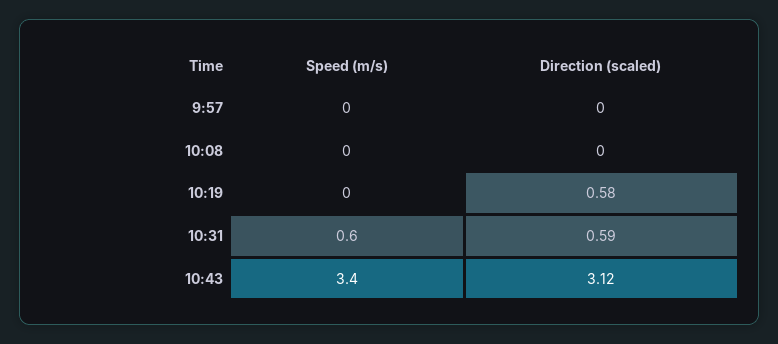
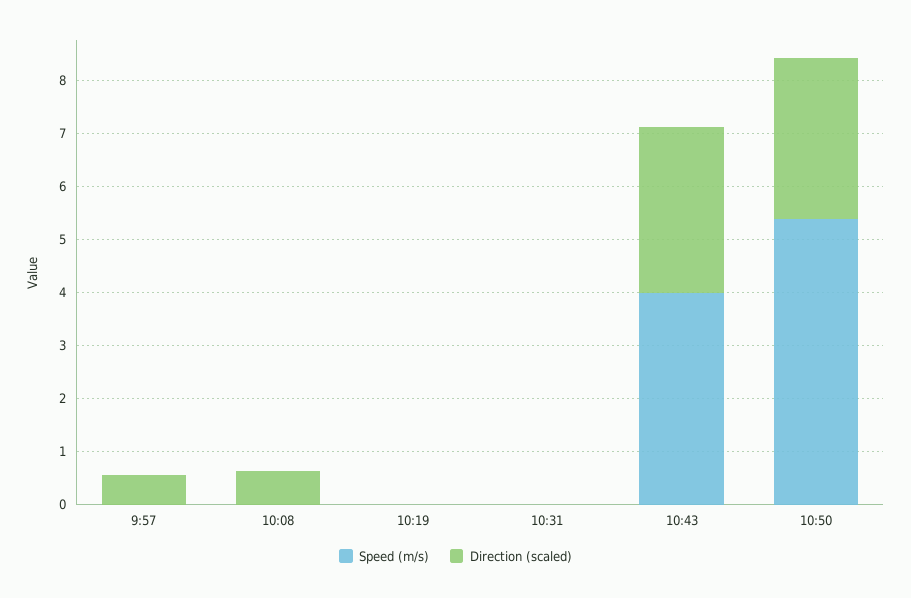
Direction (scaled), 9:57: 0 -> 0.6
Direction (scaled), 10:08: 0 -> 0.6
Direction (scaled), 10:19: 0.58 -> 0
Speed (m/s), 10:31: 0.6 -> 0
Direction (scaled), 10:31: 0.59 -> 0
Speed (m/s), 10:43: 3.4 -> 4
Speed (m/s), 10:50: none -> 5.4
Direction (scaled), 10:50: none -> 3

